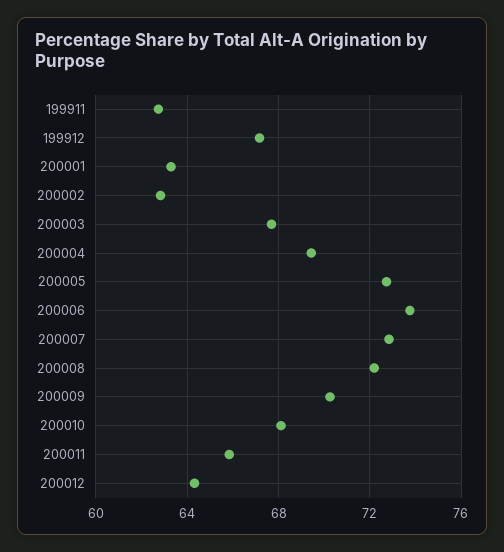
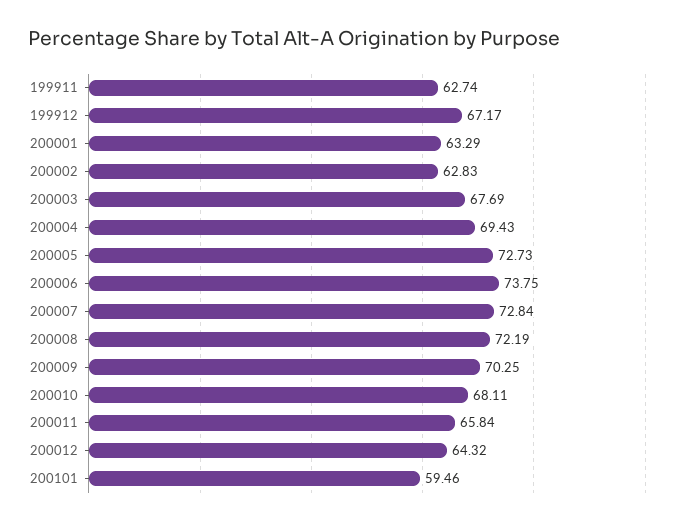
200101: none -> 59.46

